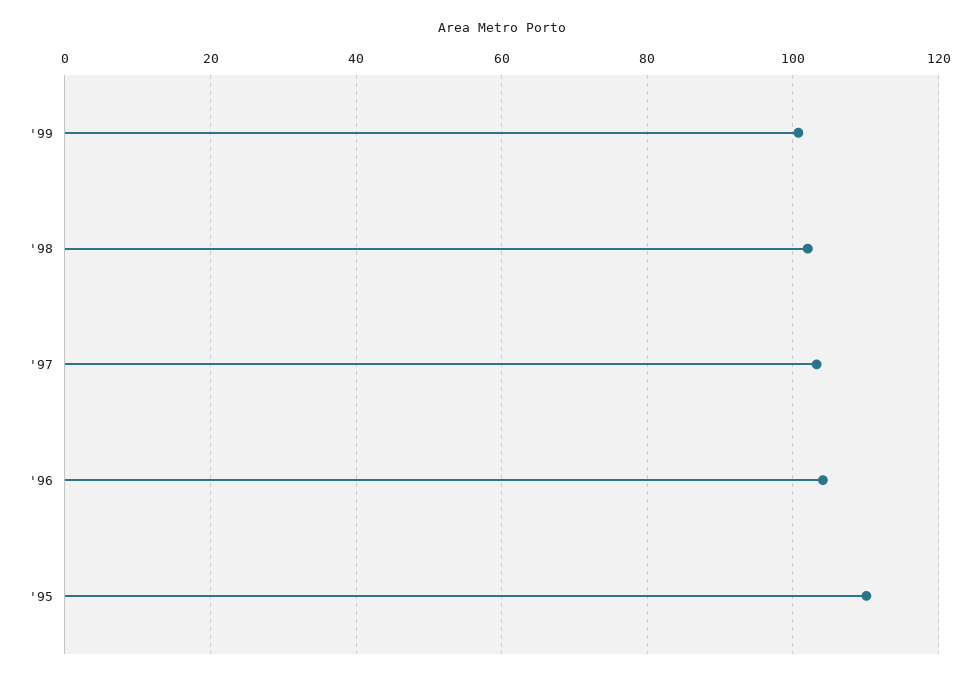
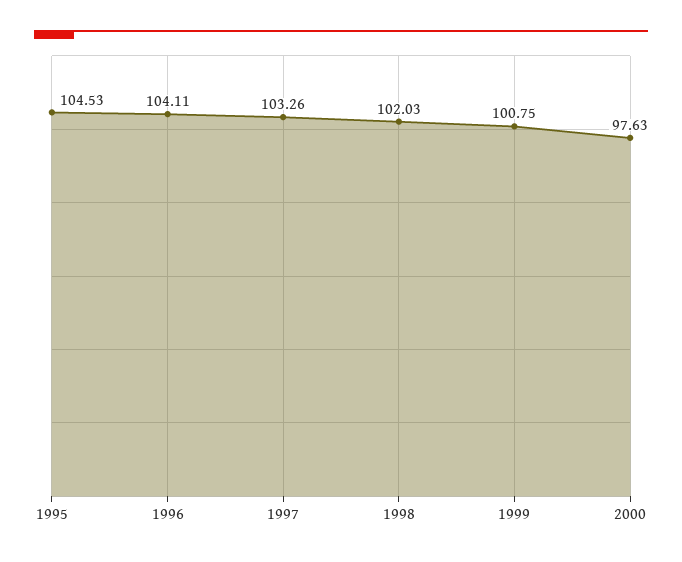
'95: 110 -> 104.53
2000: none -> 97.63

